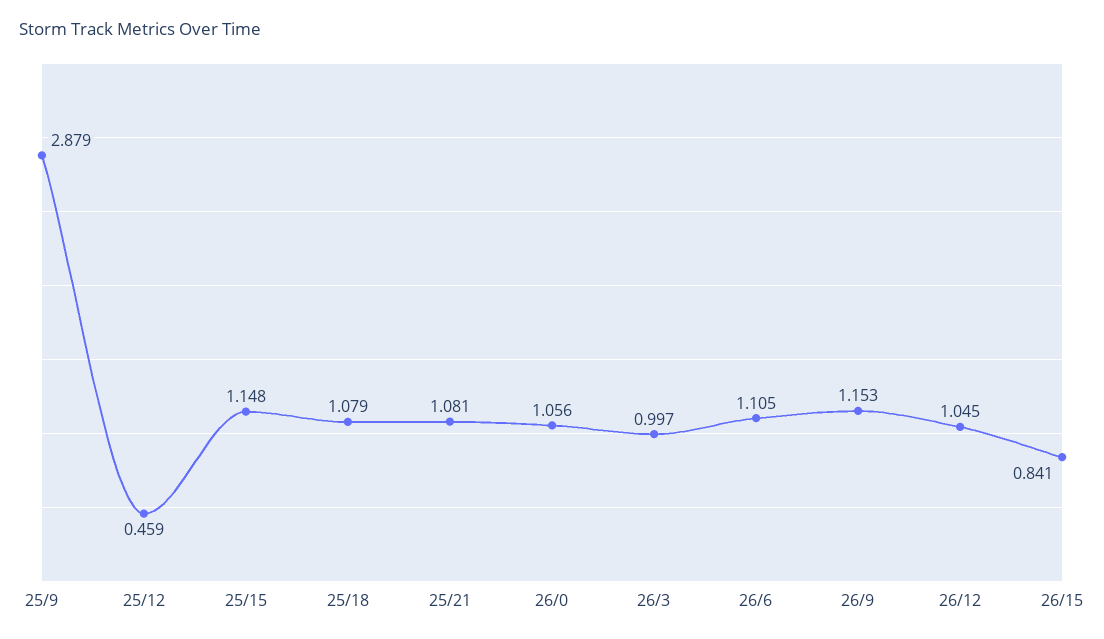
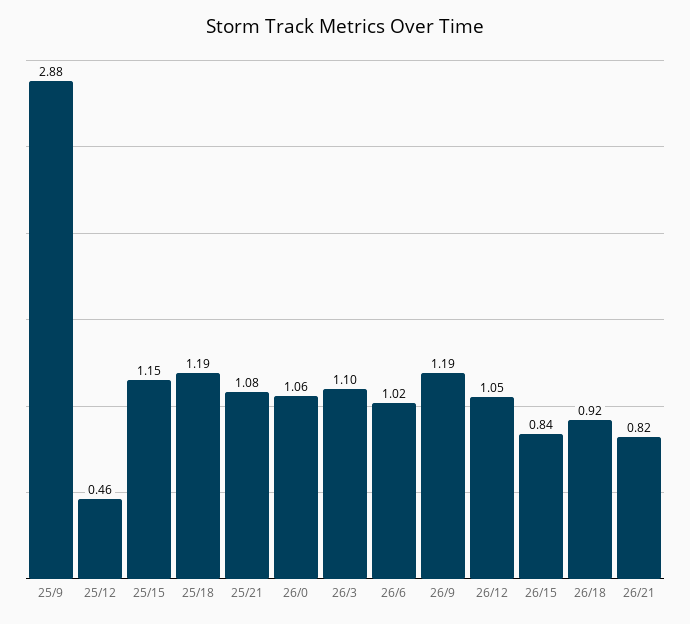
25/18: 1.079 -> 1.19
26/3: 0.997 -> 1.1
26/6: 1.105 -> 1.02
26/9: 1.153 -> 1.19
26/18: none -> 0.92
26/21: none -> 0.82

